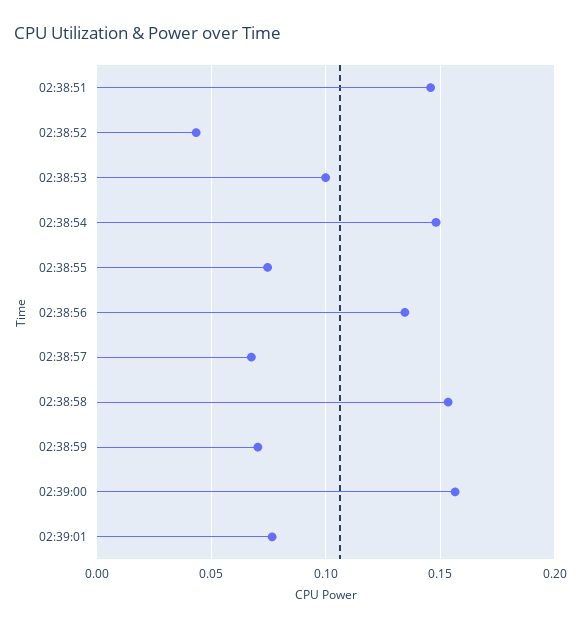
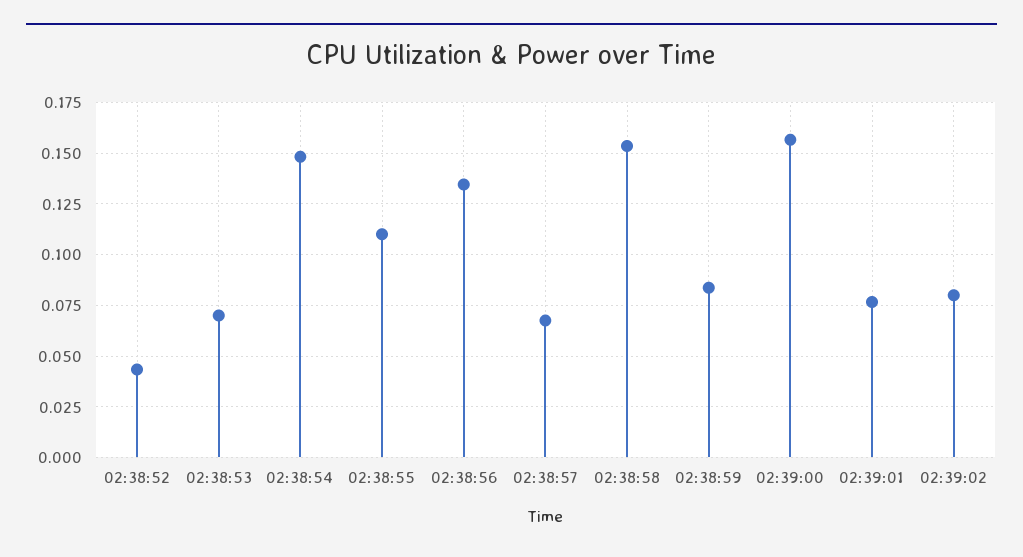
02:38:51: 0.145 -> none
02:38:53: 0.1 -> 0.07
02:38:55: 0.075 -> 0.11
02:38:59: 0.07 -> 0.085
02:39:02: none -> 0.08

